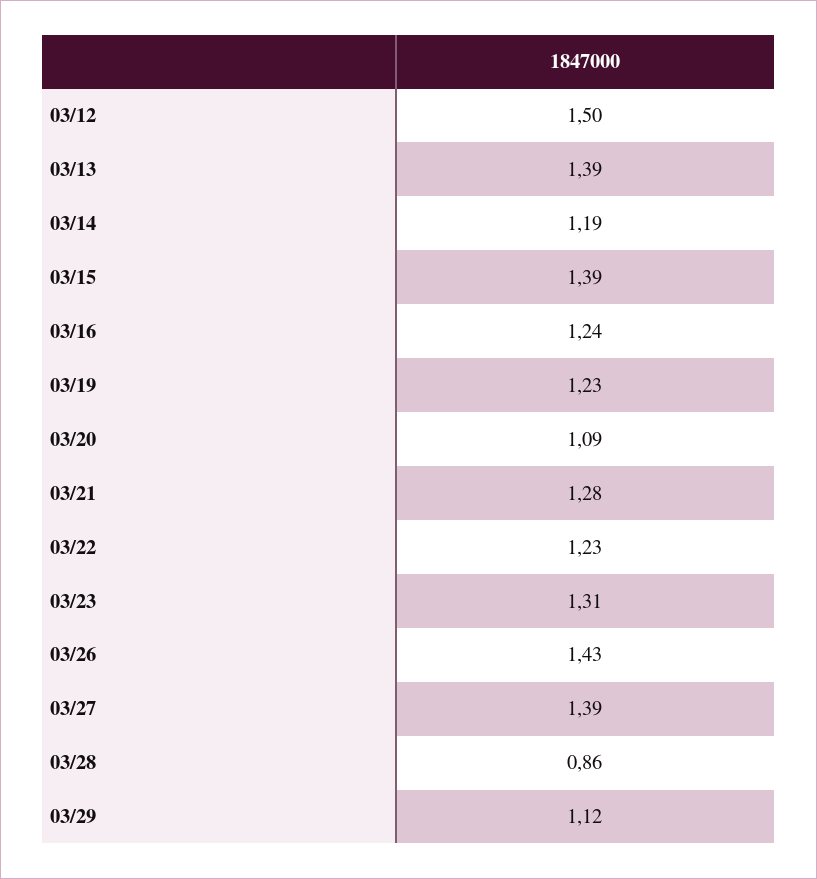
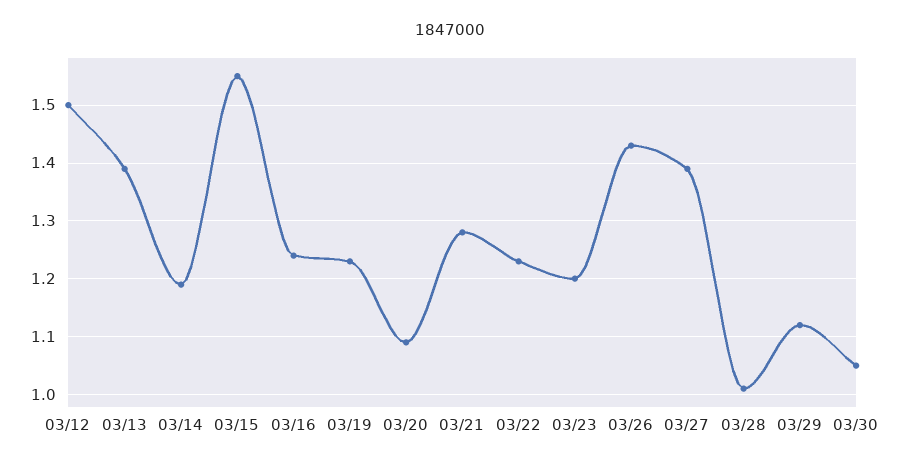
03/15: 1.39 -> 1.55
03/23: 1.31 -> 1.2
03/28: 0.86 -> 1
03/30: none -> 1.05

